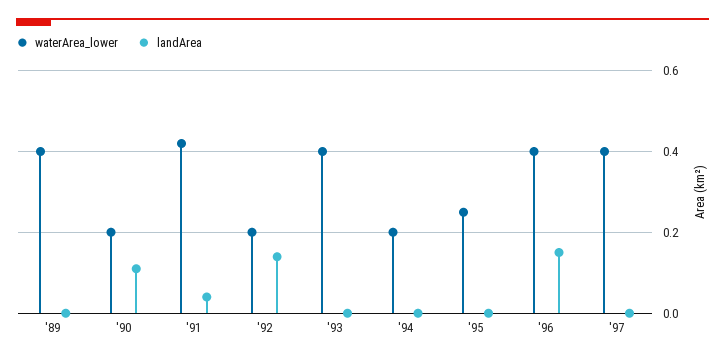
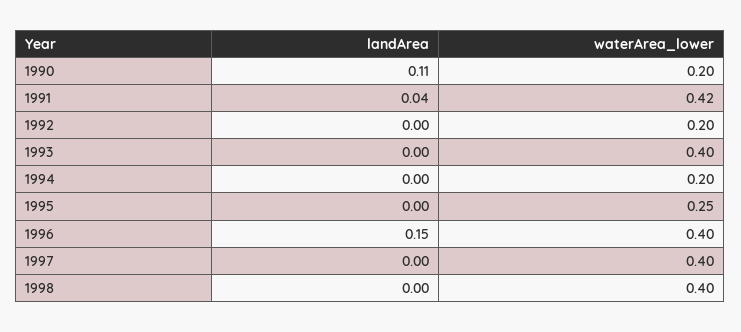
waterArea_lower, '89: 0.4 -> none
landArea, '89: 0 -> none
landArea, '92: 0.15 -> 0
landArea, 1998: none -> 0
waterArea_lower, 1998: none -> 0.4

